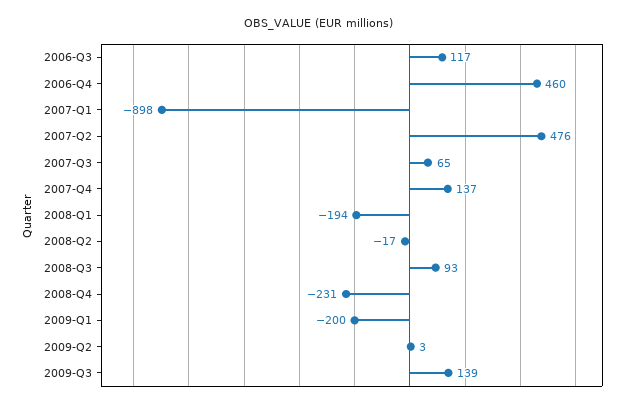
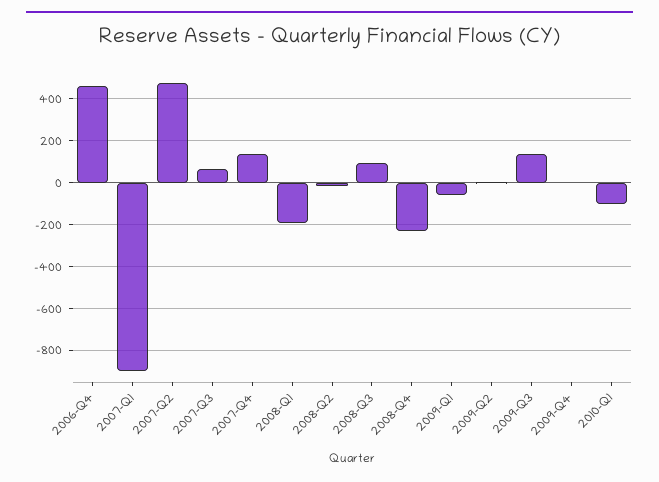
2006-Q3: 117 -> none
2009-Q1: -200 -> -50
2009-Q4: none -> 0
2010-Q1: none -> -100

